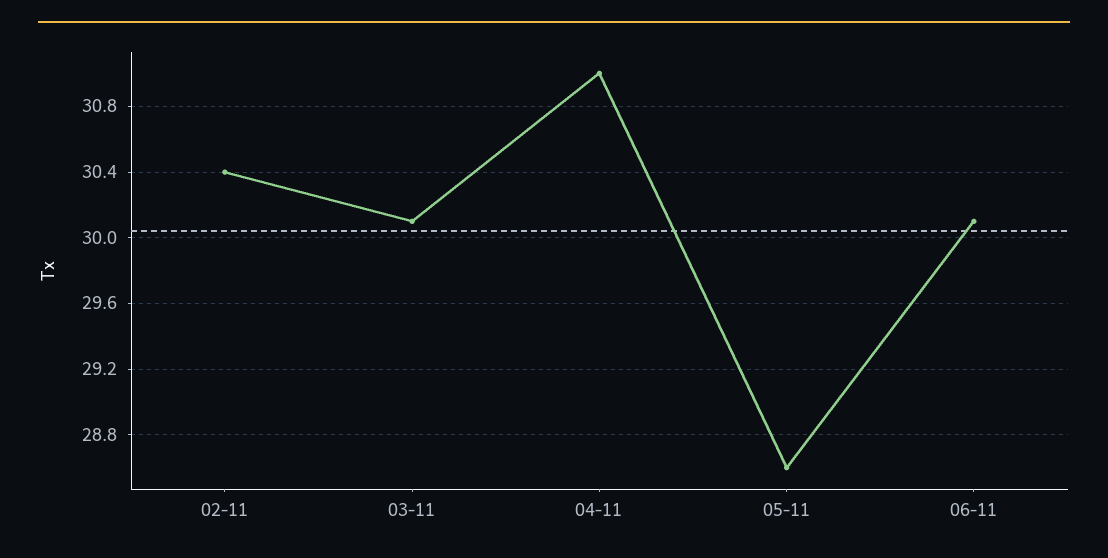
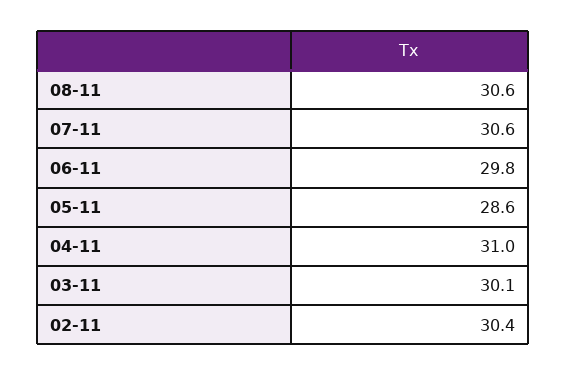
06-11: 30.1 -> 29.8
08-11: none -> 30.6
07-11: none -> 30.6

